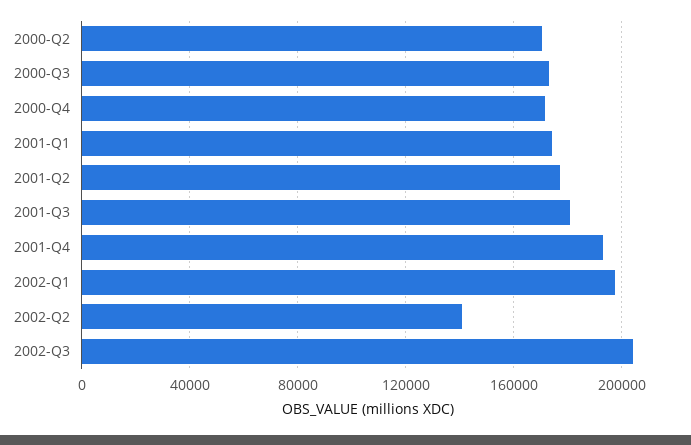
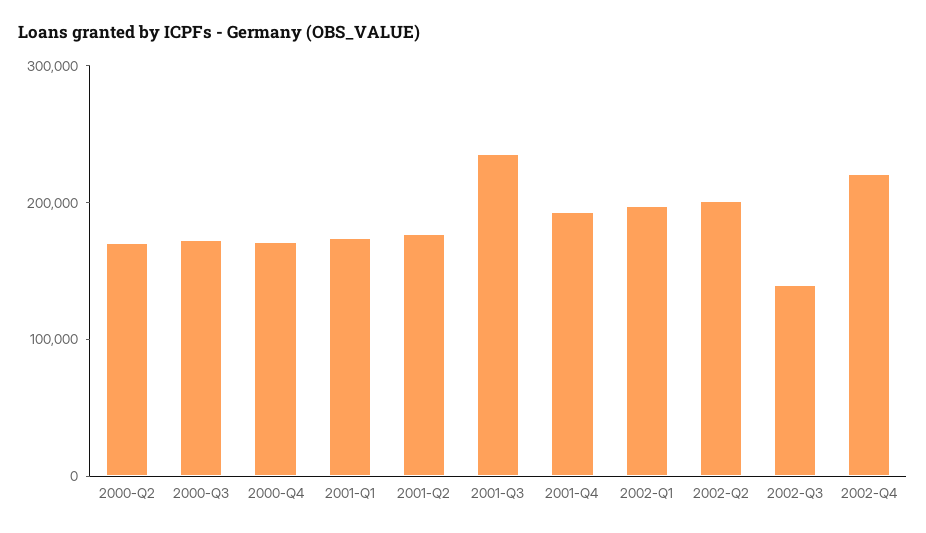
2001-Q3: 180000 -> 240000
2002-Q2: 140000 -> 200000
2002-Q3: 205000 -> 140000
2002-Q4: none -> 220000

